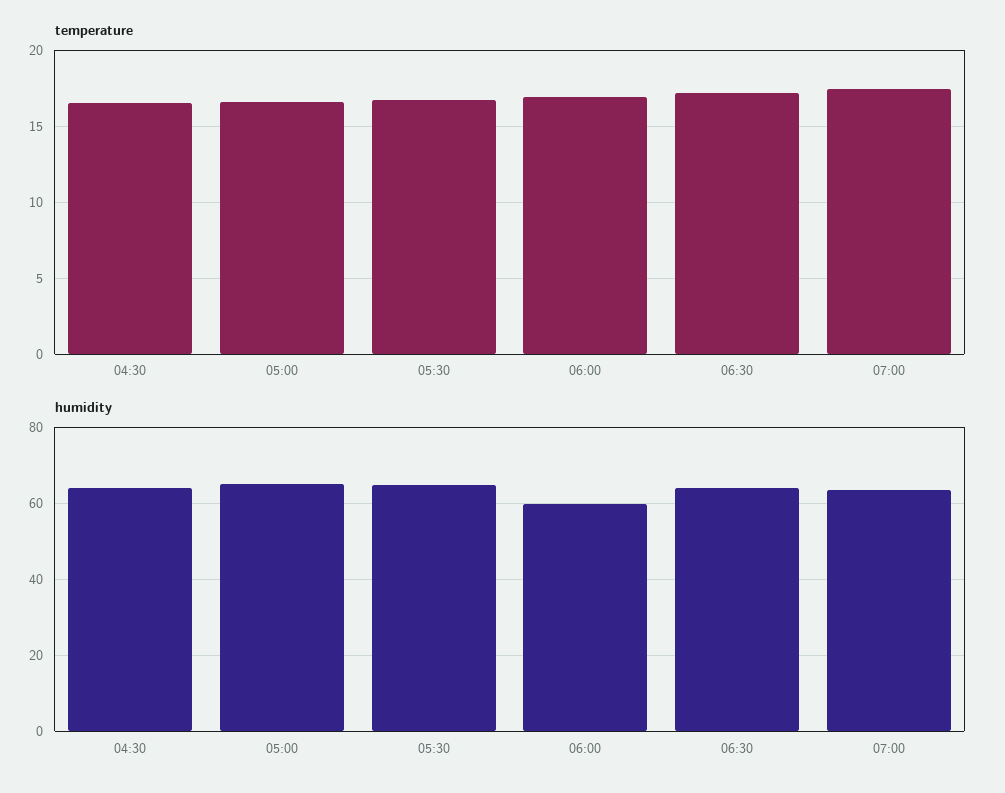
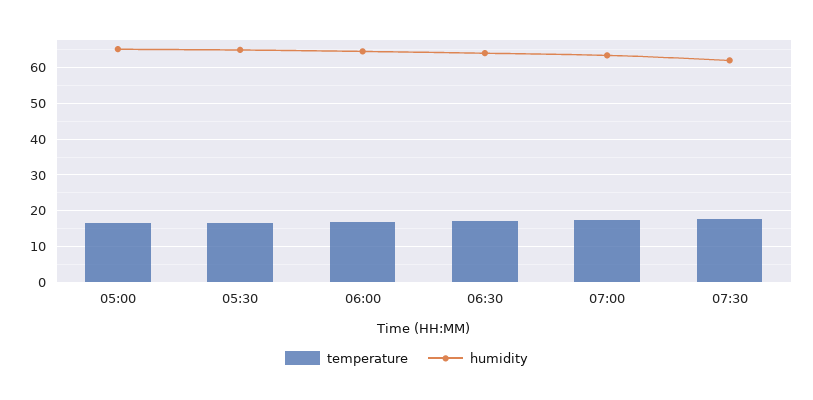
temperature, 04:30: 16.5 -> none
humidity, 04:30: 64 -> none
humidity, 06:00: 60 -> 64
temperature, 07:30: none -> 18
humidity, 07:30: none -> 62

